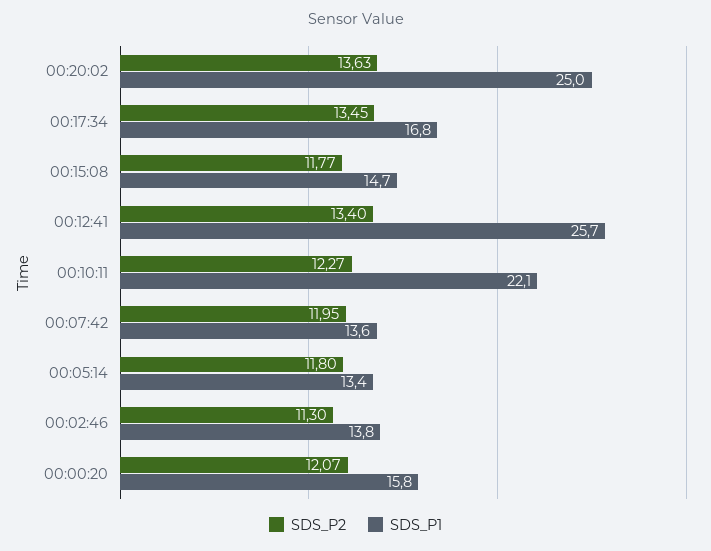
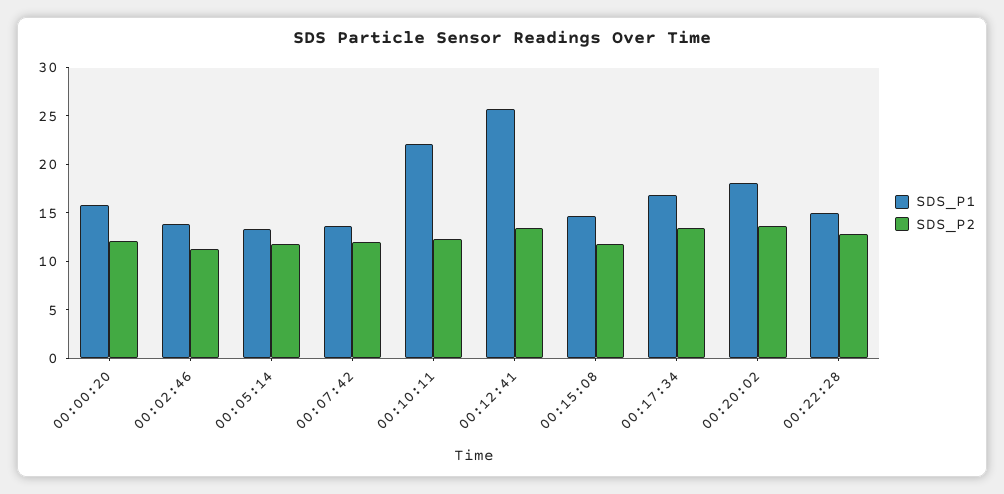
SDS_P1, 00:20:02: 25 -> 18
SDS_P1, 00:22:28: none -> 15
SDS_P2, 00:22:28: none -> 13

